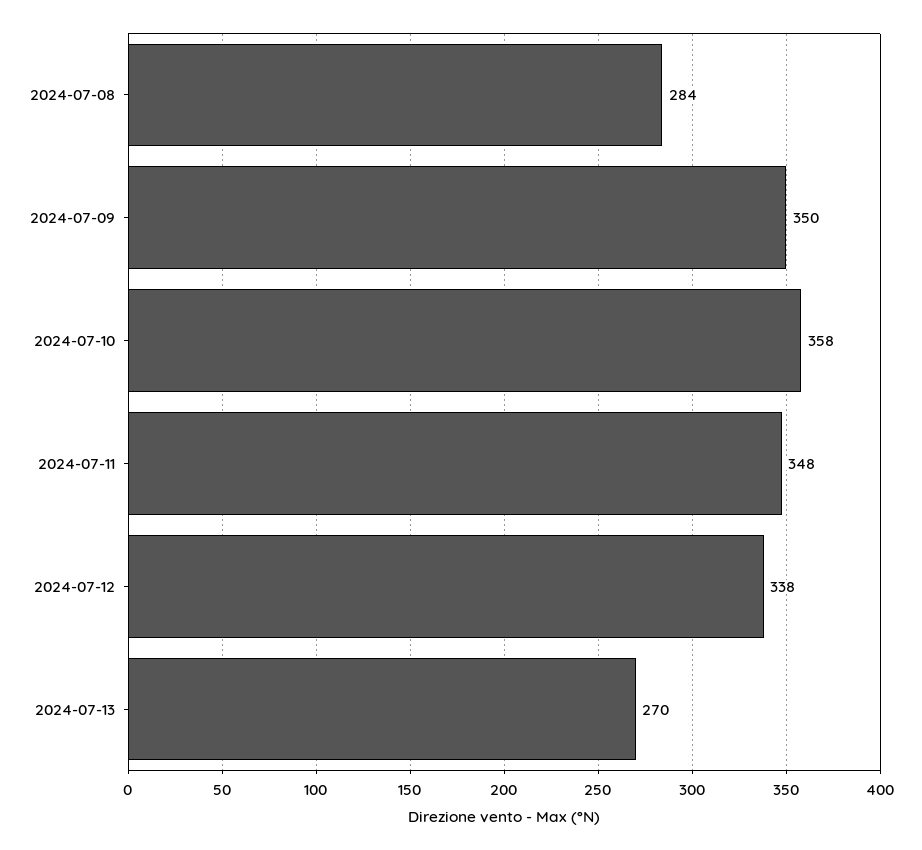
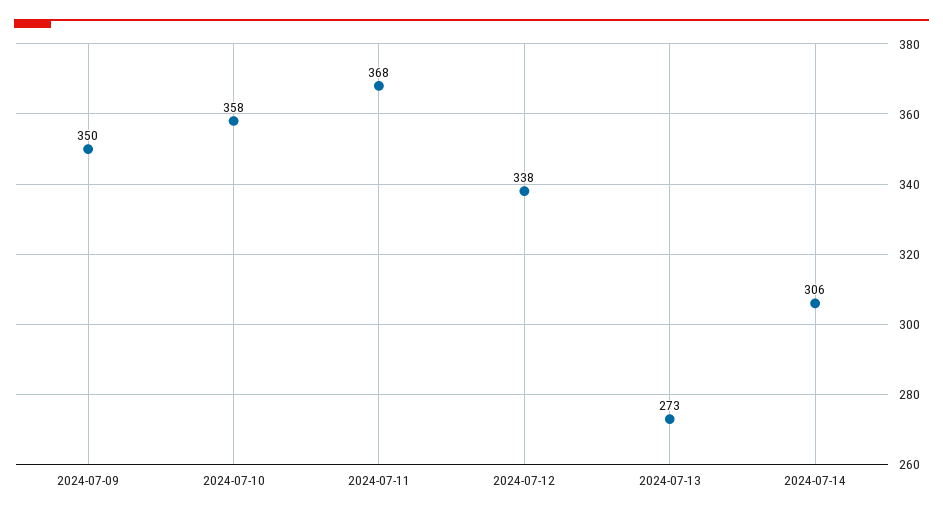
2024-07-08: 284 -> none
2024-07-11: 348 -> 368
2024-07-13: 270 -> 273
2024-07-14: none -> 306

